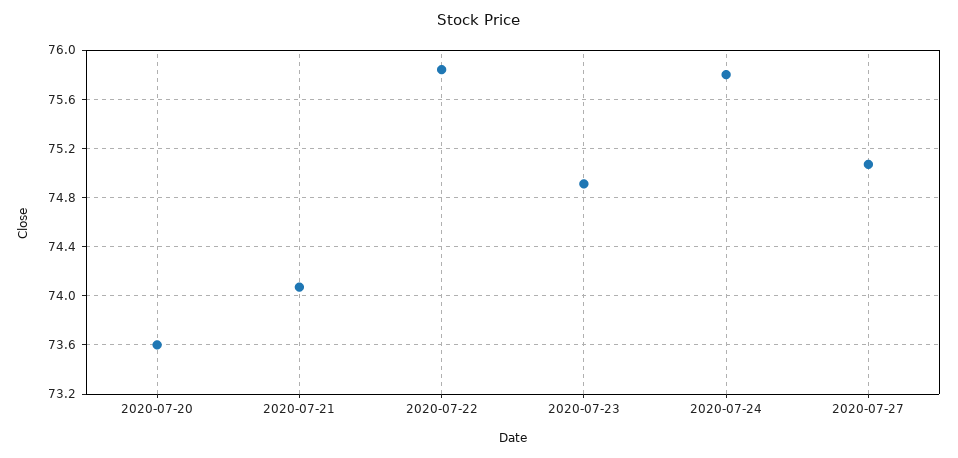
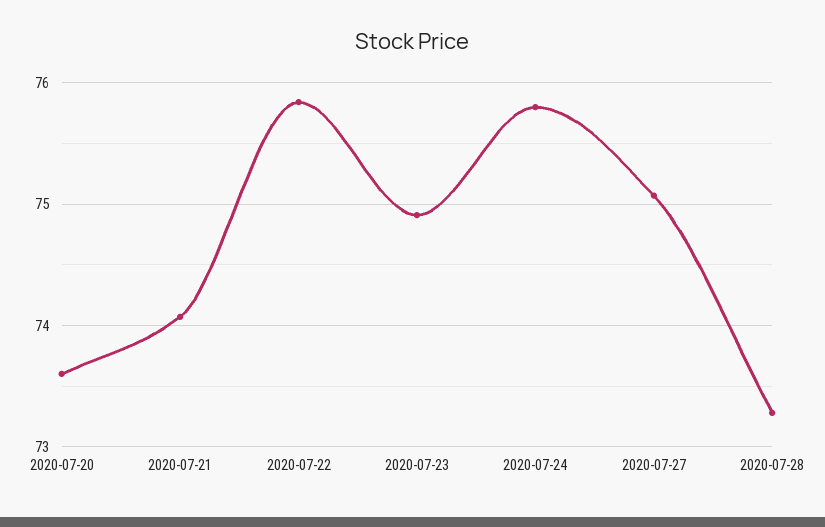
2020-07-28: none -> 73.3

